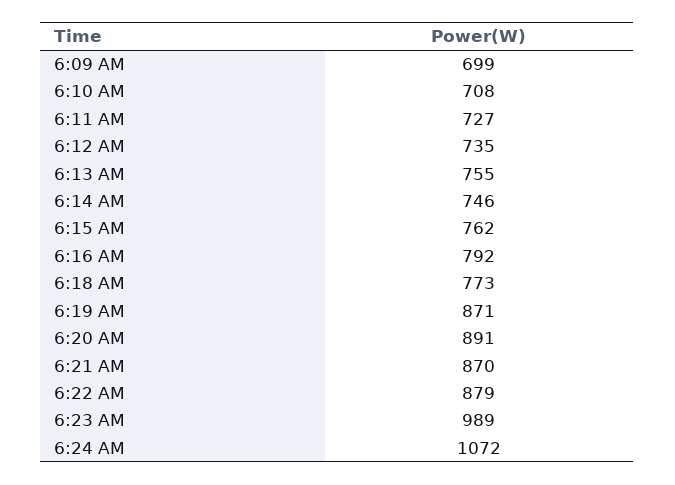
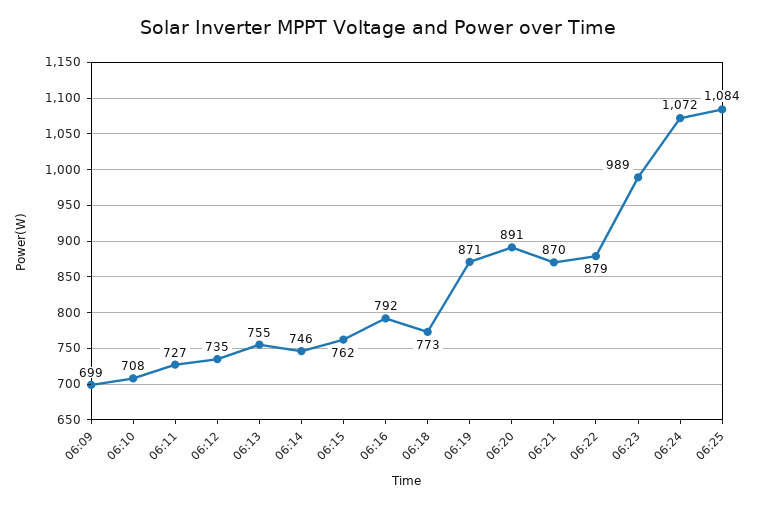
06:25: none -> 1084

